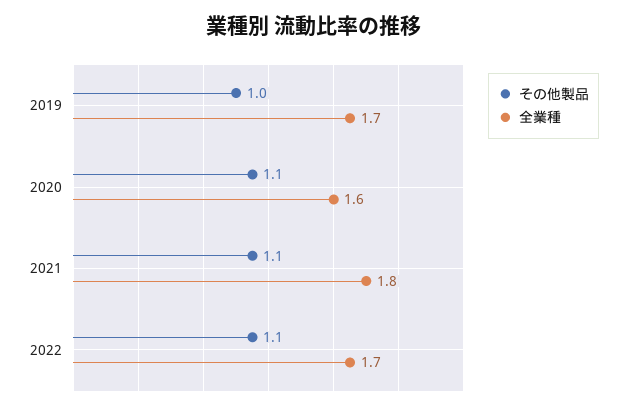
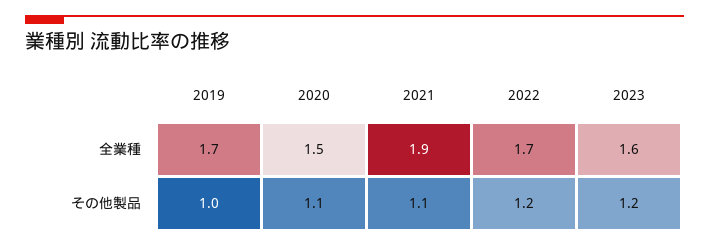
全業種, 2020: 1.6 -> 1.5
全業種, 2021: 1.8 -> 1.9
その他製品, 2022: 1.1 -> 1.2
全業種, 2023: none -> 1.6
その他製品, 2023: none -> 1.2

